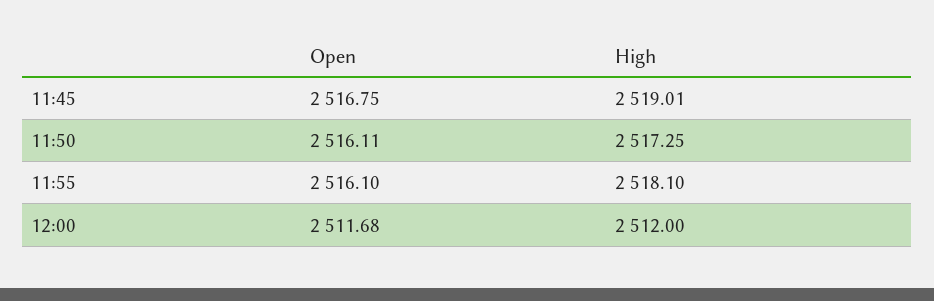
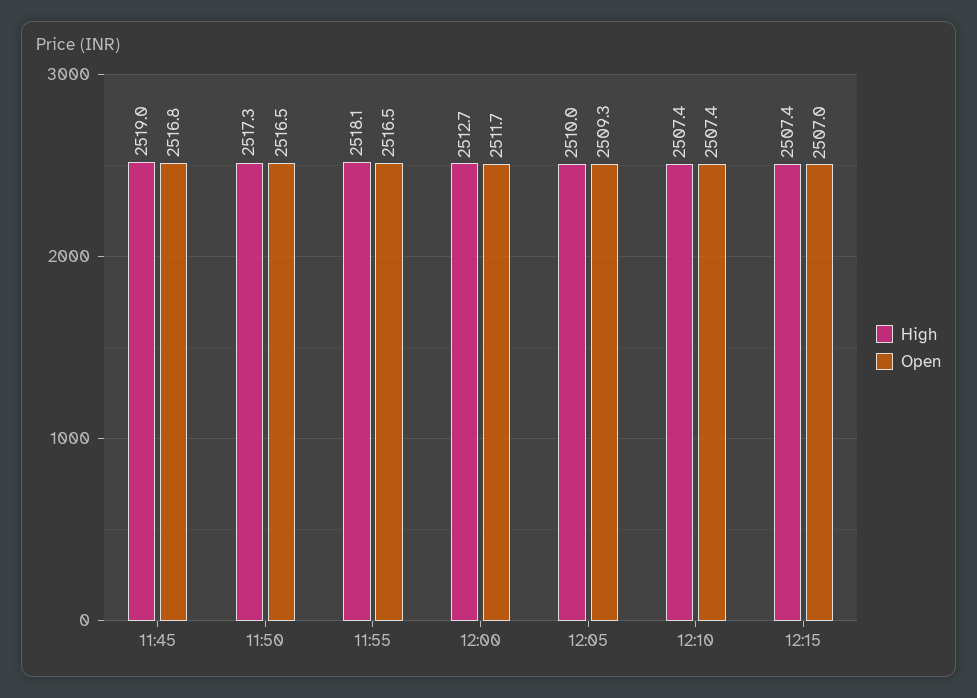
Open, 11:50: 2516.11 -> 2516.5
Open, 11:55: 2516.1 -> 2516.5
High, 12:00: 2512 -> 2512.7
High, 12:05: none -> 2510
Open, 12:05: none -> 2509.3
High, 12:10: none -> 2507.4
Open, 12:10: none -> 2507.4
High, 12:15: none -> 2507.4
Open, 12:15: none -> 2507

